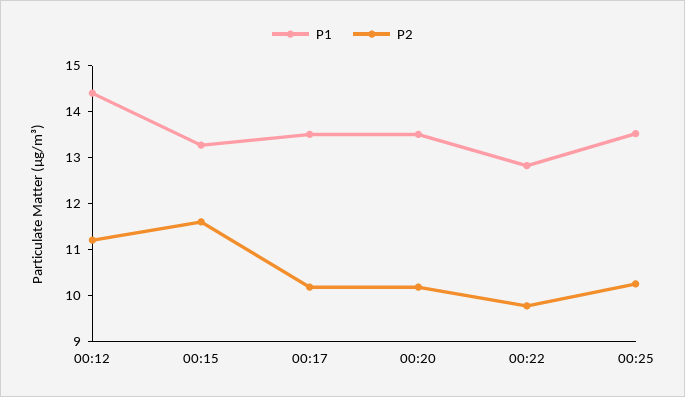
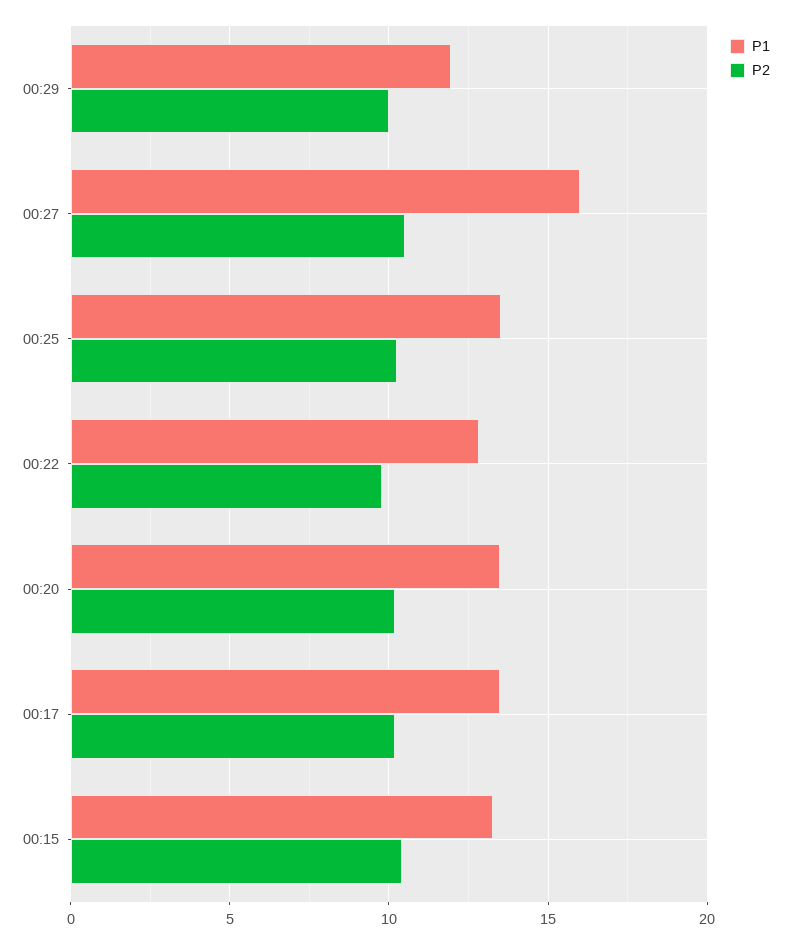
P1, 00:12: 14.4 -> none
P2, 00:12: 11.2 -> none
P2, 00:15: 11.6 -> 10.5
P1, 00:29: none -> 12
P2, 00:29: none -> 10
P1, 00:27: none -> 16
P2, 00:27: none -> 10.5

